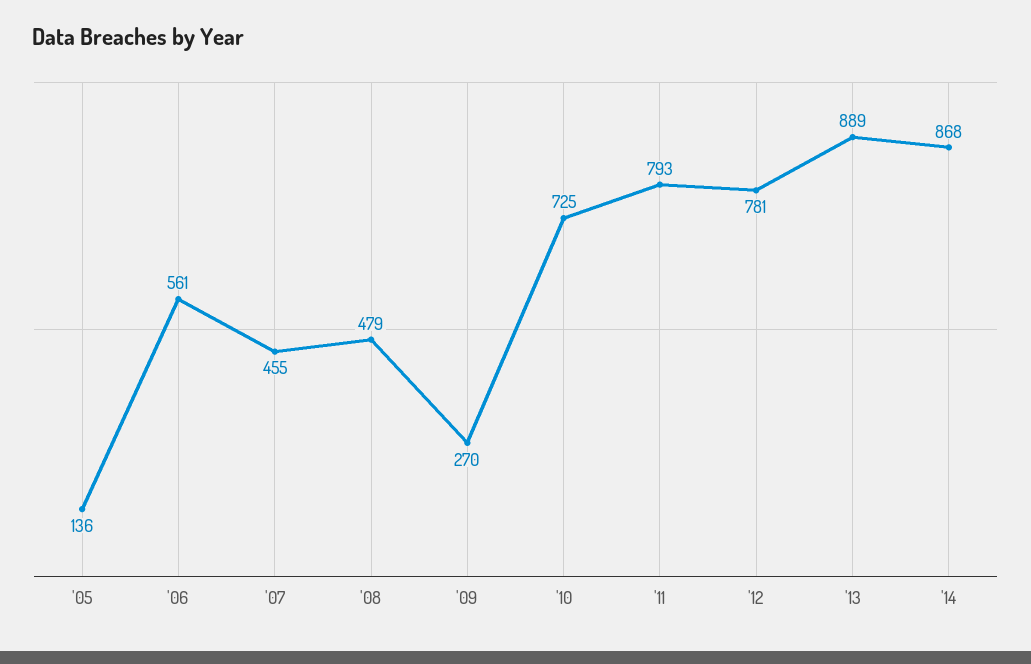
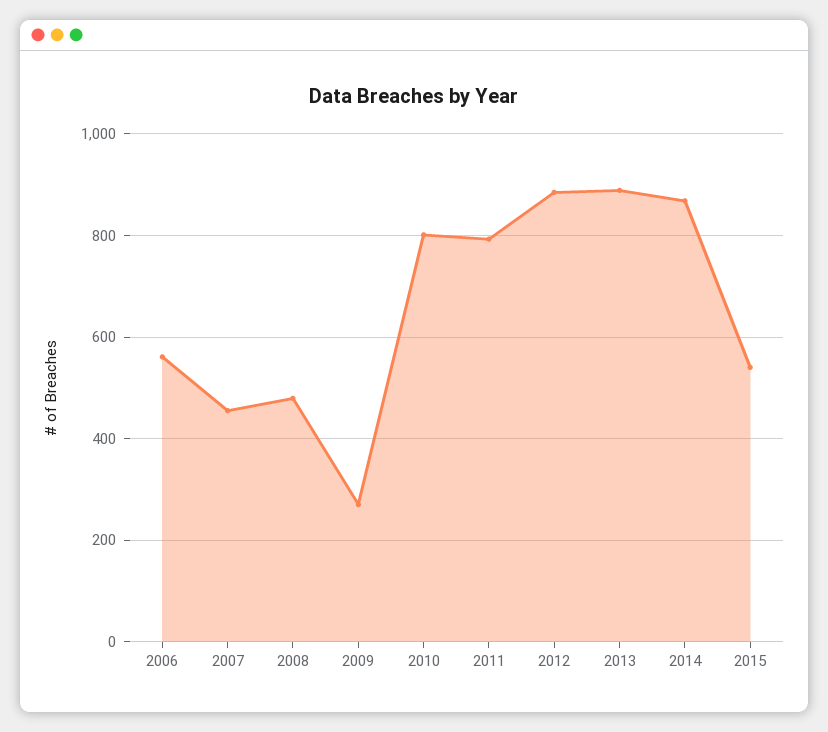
'05: 136 -> none
'10: 725 -> 800
'12: 781 -> 880
2015: none -> 540

